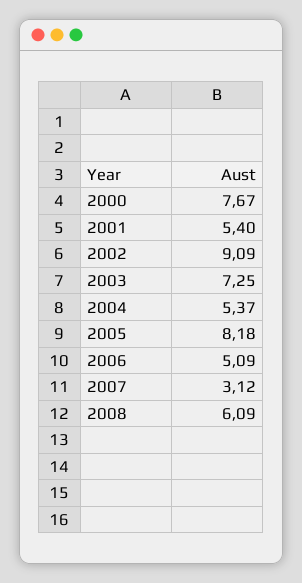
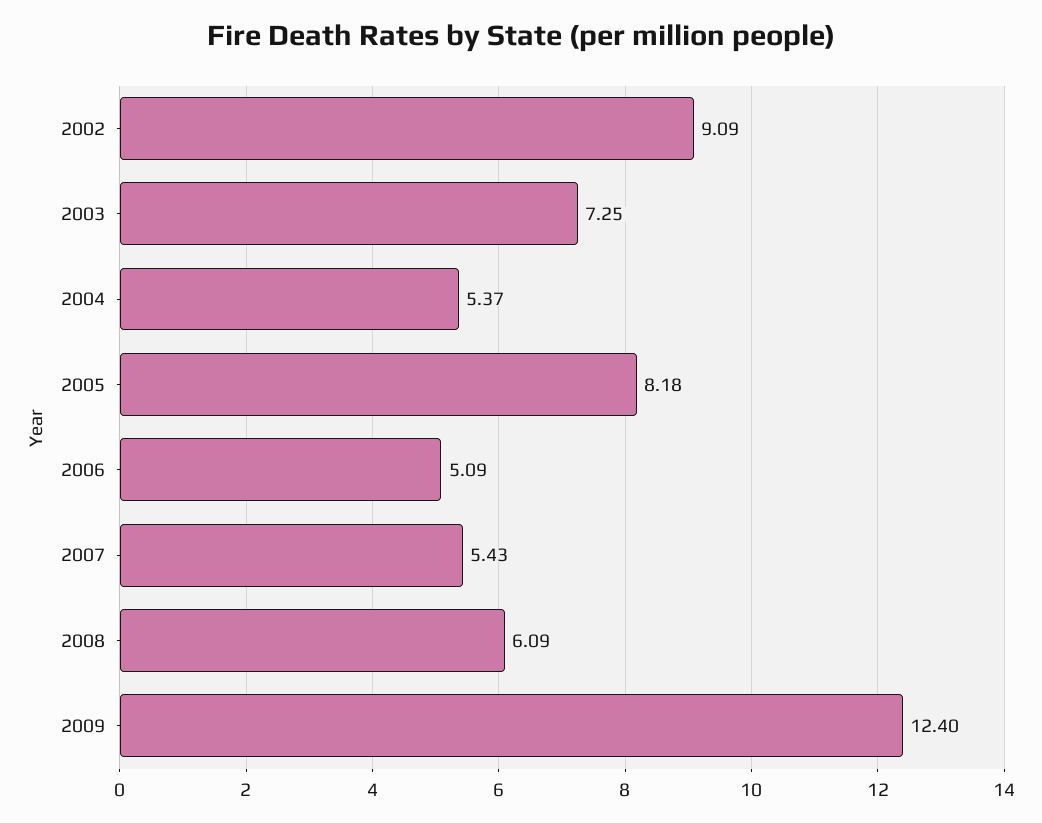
2000: 7.67 -> none
2001: 5.4 -> none
2007: 3.12 -> 5.43
2009: none -> 12.4

